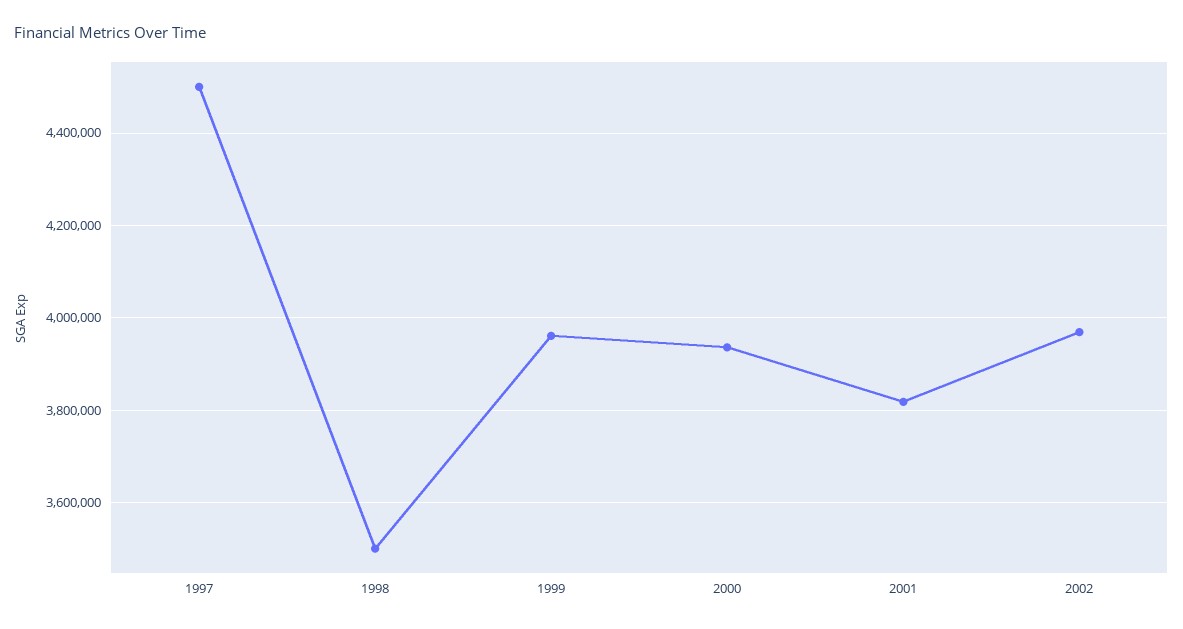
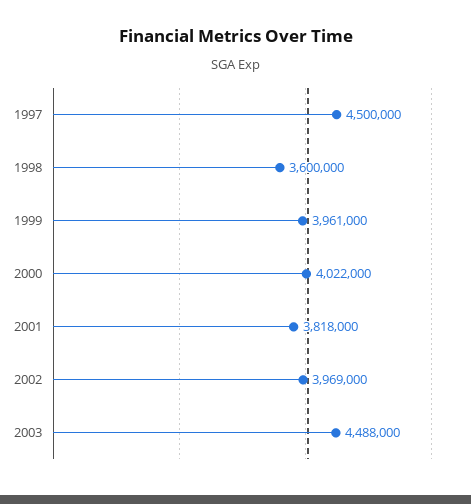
1998: 3500000 -> 3600000
2000: 3940000 -> 4022000
2003: none -> 4488000

